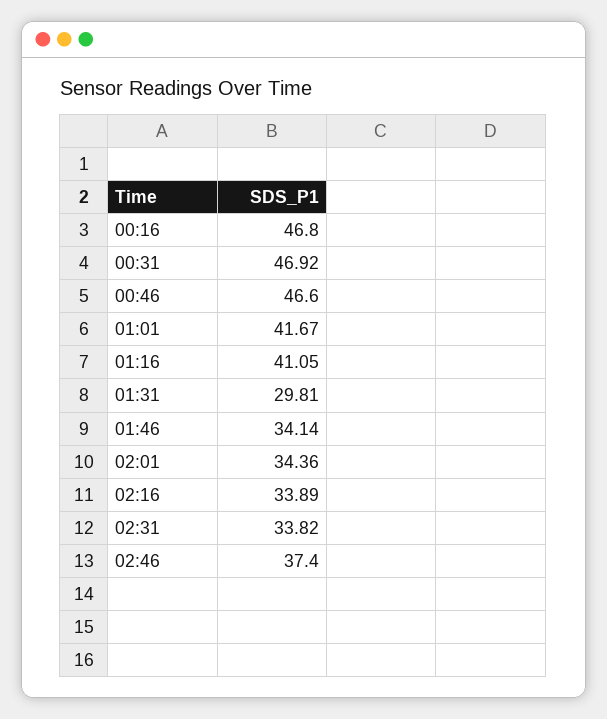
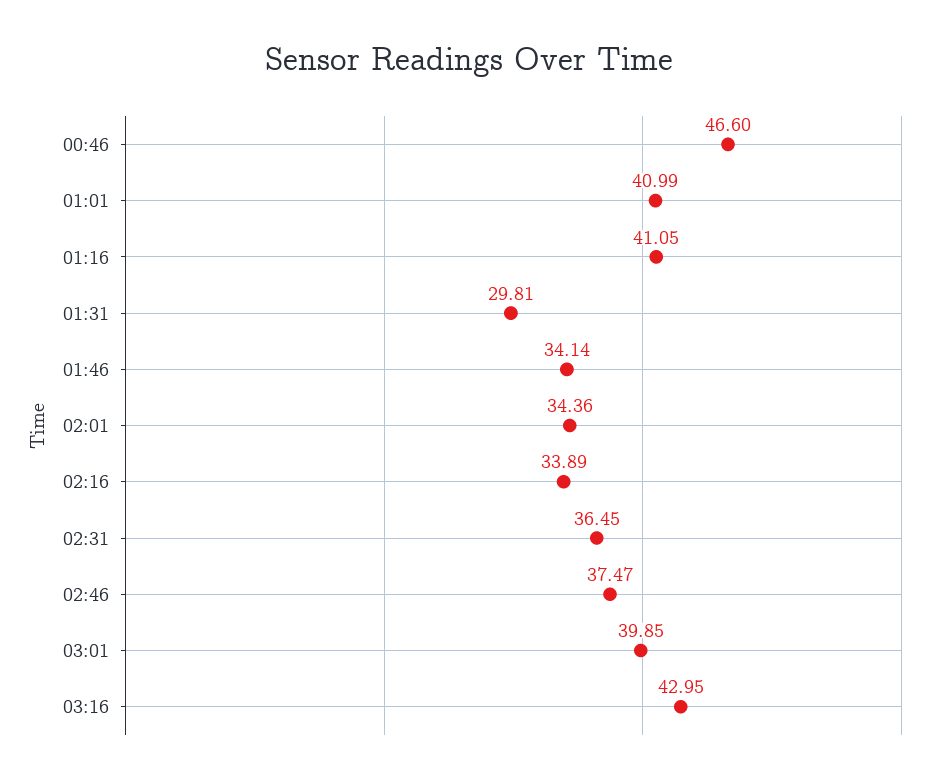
00:16: 46.8 -> none
00:31: 46.92 -> none
01:01: 41.67 -> 40.99
02:31: 33.82 -> 36.45
02:46: 37.4 -> 37.47
03:01: none -> 39.85
03:16: none -> 42.95

